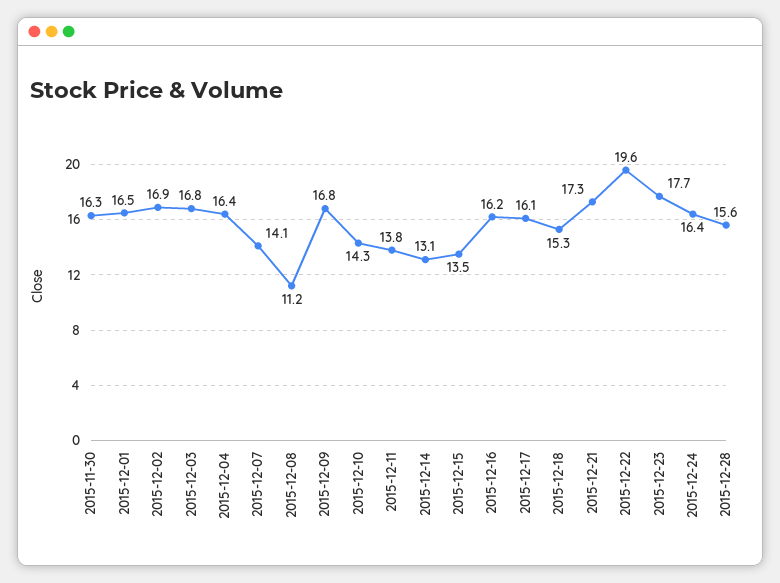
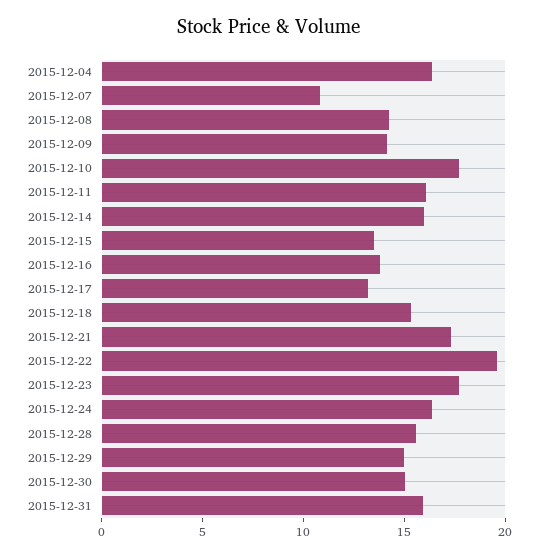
2015-11-30: 16.3 -> none
2015-12-01: 16.5 -> none
2015-12-02: 16.9 -> none
2015-12-03: 16.8 -> none
2015-12-07: 14.1 -> 11
2015-12-08: 11.2 -> 14
2015-12-09: 16.8 -> 14
2015-12-10: 14.3 -> 18
2015-12-11: 13.8 -> 16
2015-12-14: 13.1 -> 16
2015-12-16: 16.2 -> 14
2015-12-17: 16.1 -> 13
2015-12-29: none -> 15
2015-12-30: none -> 15
2015-12-31: none -> 16

